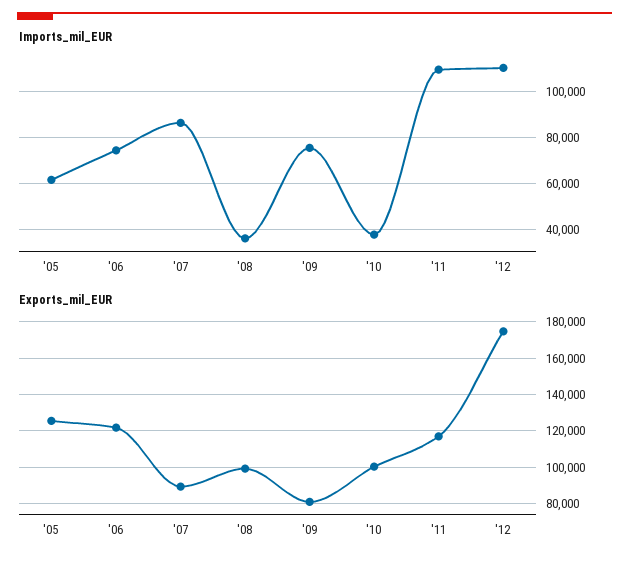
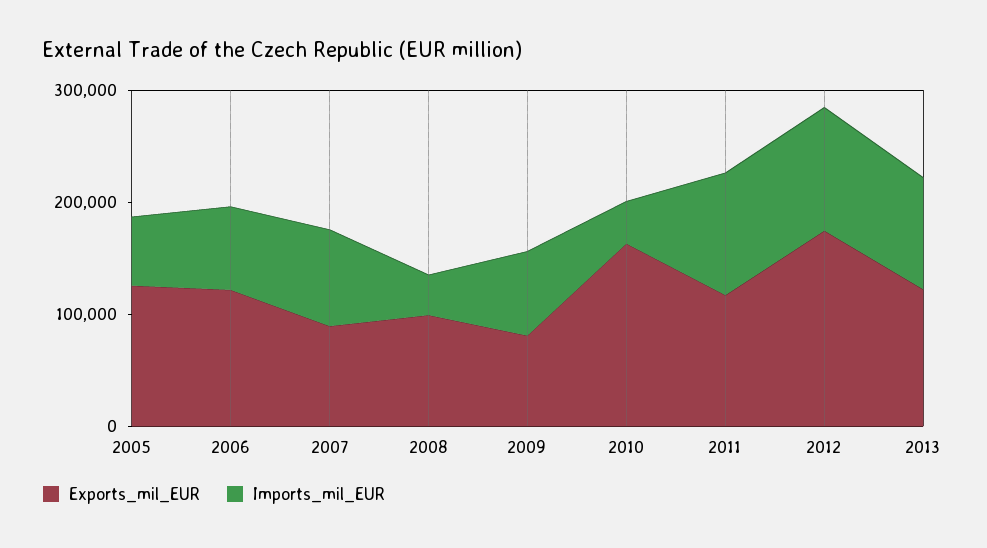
Exports_mil_EUR, '10: 100000 -> 160000
Exports_mil_EUR, 2013: none -> 120000
Imports_mil_EUR, 2013: none -> 100000

